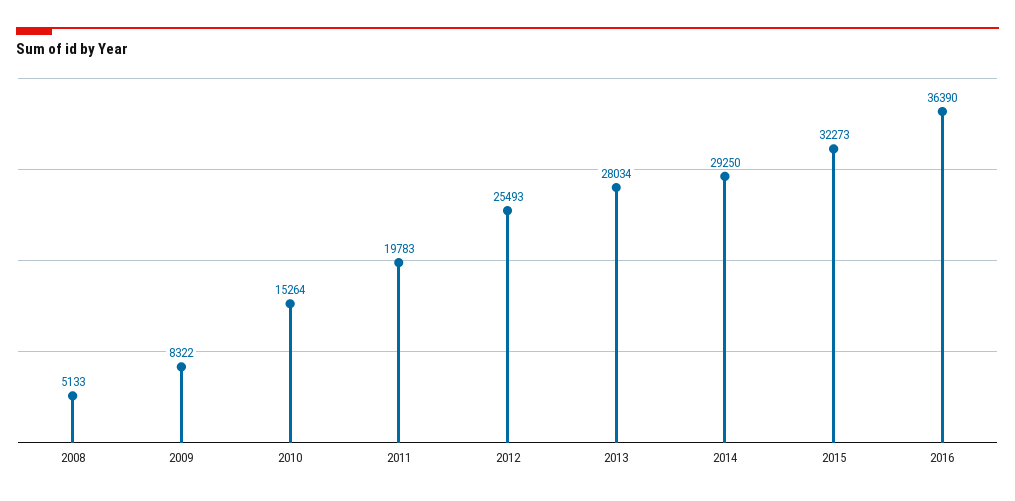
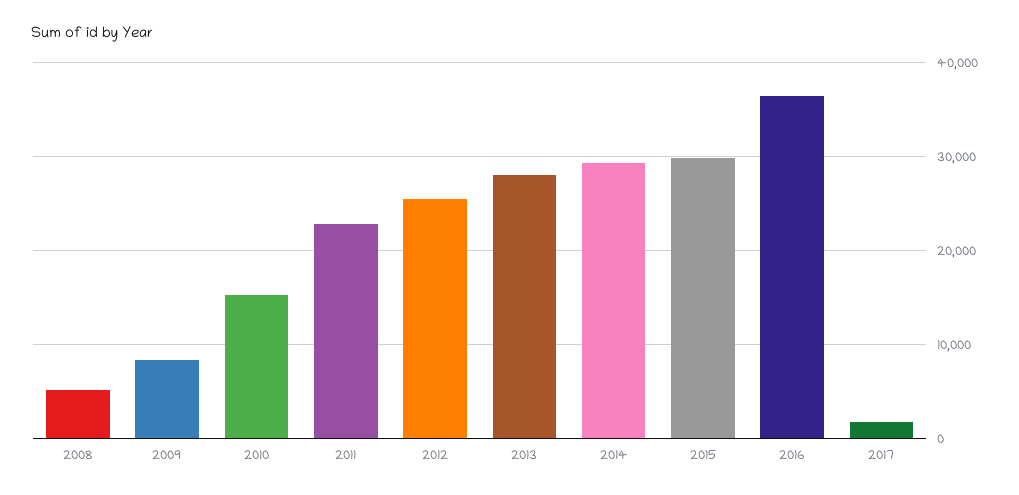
2011: 19783 -> 23000
2015: 32273 -> 30000
2017: none -> 2000

